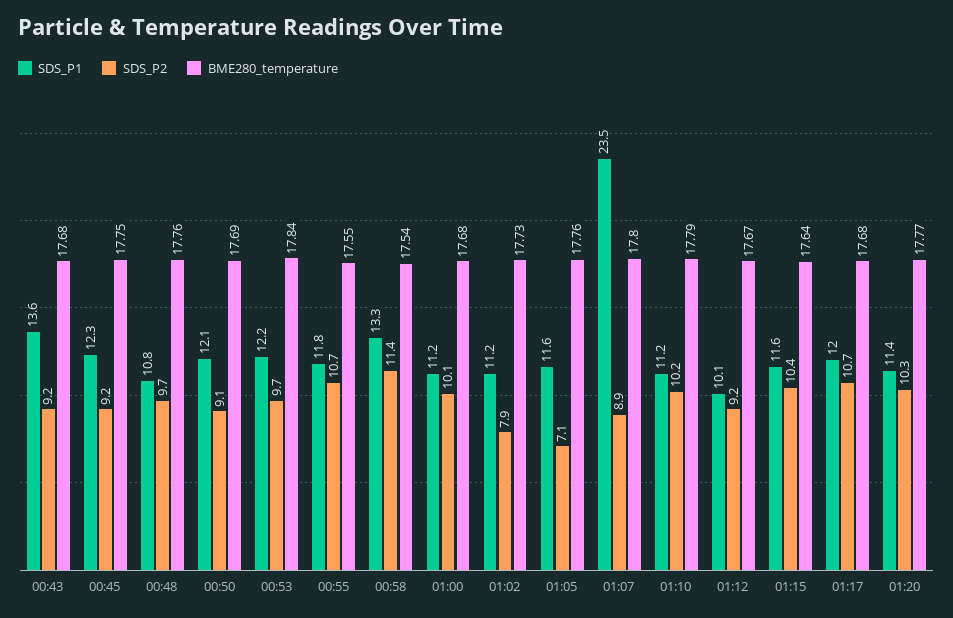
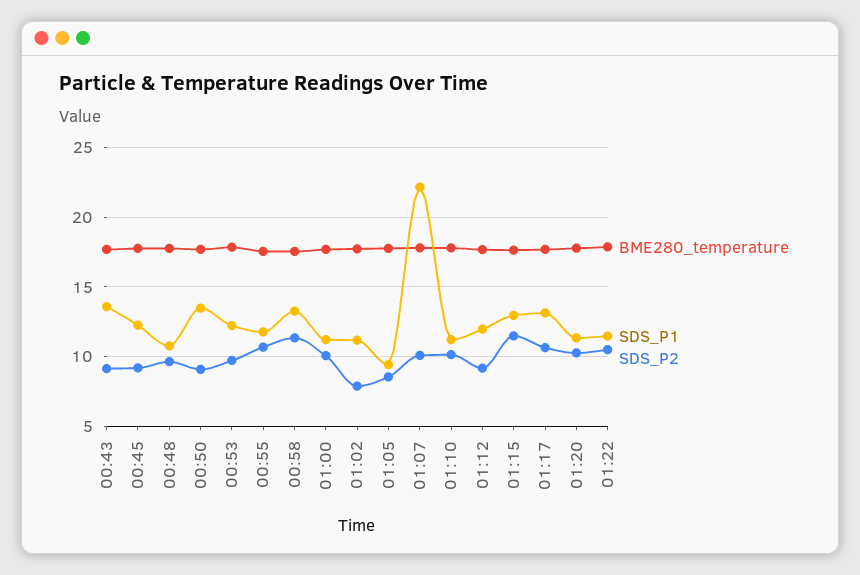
SDS_P1, 00:50: 12.1 -> 13.5
SDS_P1, 01:05: 11.6 -> 9.5
SDS_P2, 01:05: 7.1 -> 8.5
SDS_P1, 01:07: 23.5 -> 22
SDS_P2, 01:07: 8.9 -> 10
SDS_P1, 01:12: 10.1 -> 12
SDS_P1, 01:15: 11.6 -> 13
SDS_P2, 01:15: 10.4 -> 11.5
SDS_P1, 01:17: 12 -> 13
BME280_temperature, 01:22: none -> 18
SDS_P1, 01:22: none -> 11.5
SDS_P2, 01:22: none -> 10.5

